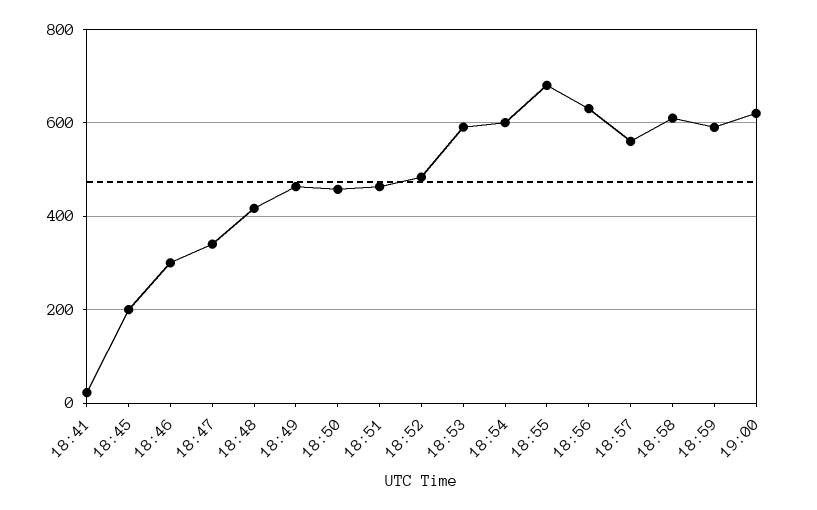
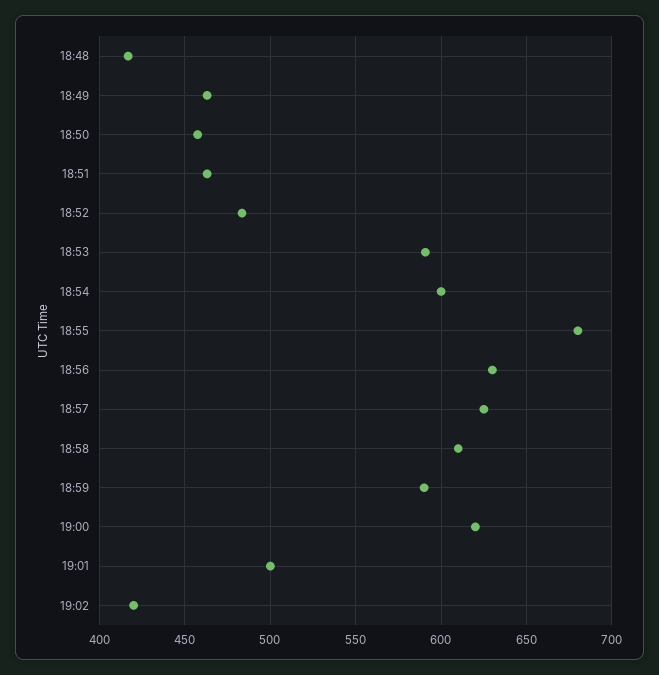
18:41: 20 -> none
18:45: 200 -> none
18:46: 300 -> none
18:47: 340 -> none
18:57: 560 -> 625
19:01: none -> 500
19:02: none -> 420

